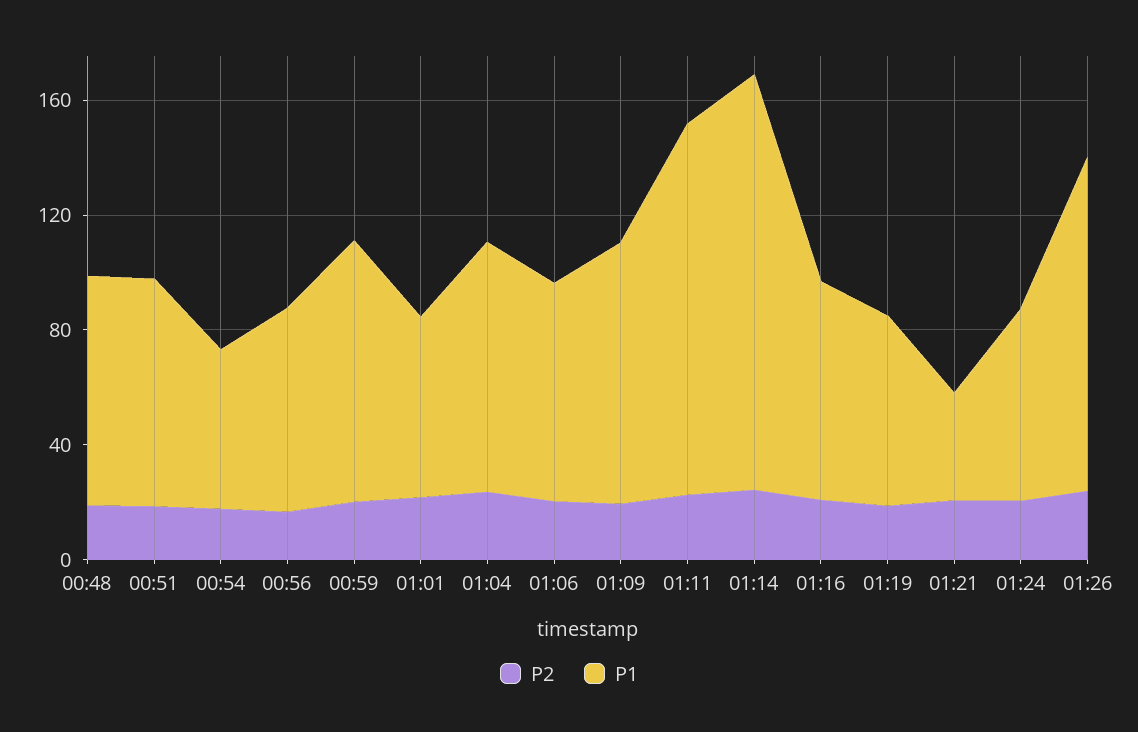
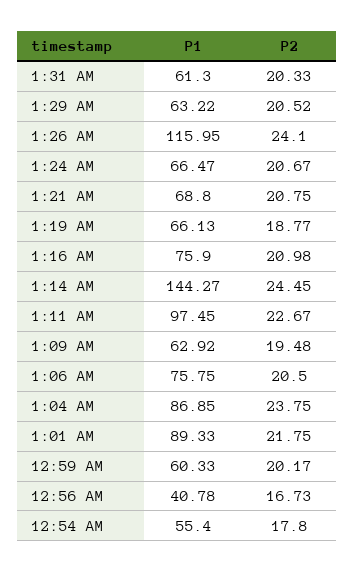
P2, 00:48: 20 -> none
P1, 00:48: 80 -> none
P2, 00:51: 20 -> none
P1, 00:51: 80 -> none
P1, 00:56: 70 -> 40.78
P1, 00:59: 90 -> 60.33
P1, 01:01: 60 -> 89.33
P1, 01:09: 90 -> 62.92
P1, 01:11: 130 -> 97.45
P1, 01:21: 40 -> 68.8
P1, 1:31 AM: none -> 61.3
P2, 1:31 AM: none -> 20.33
P1, 1:29 AM: none -> 63.22
P2, 1:29 AM: none -> 20.52

